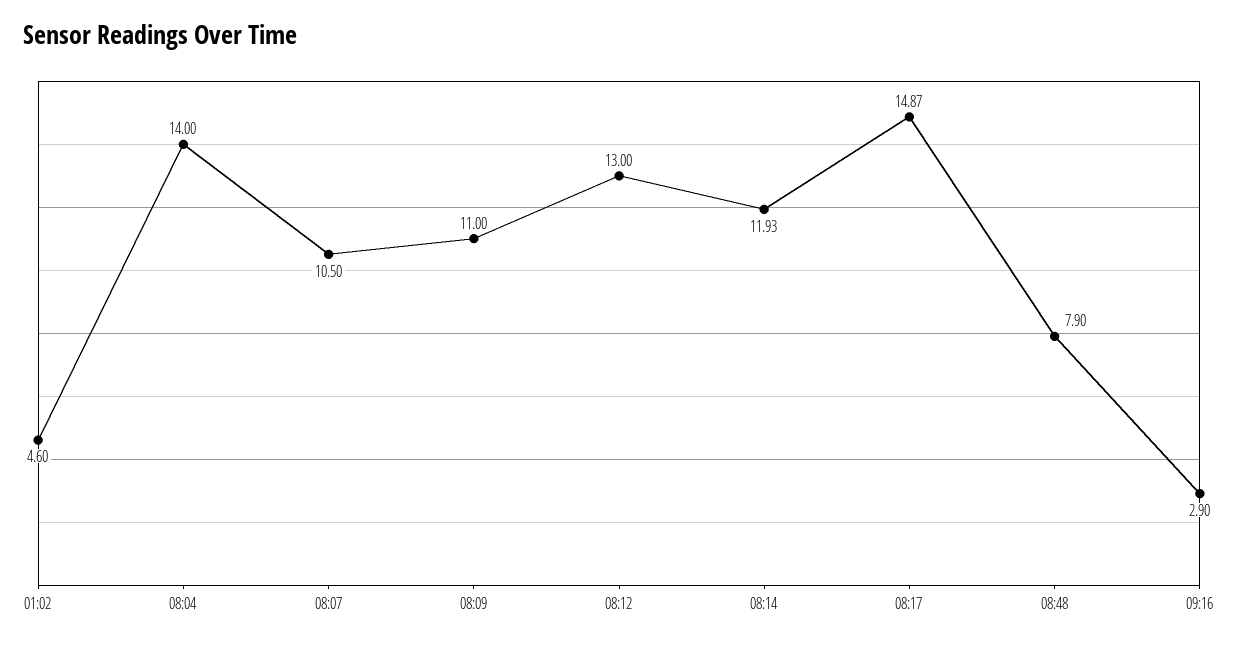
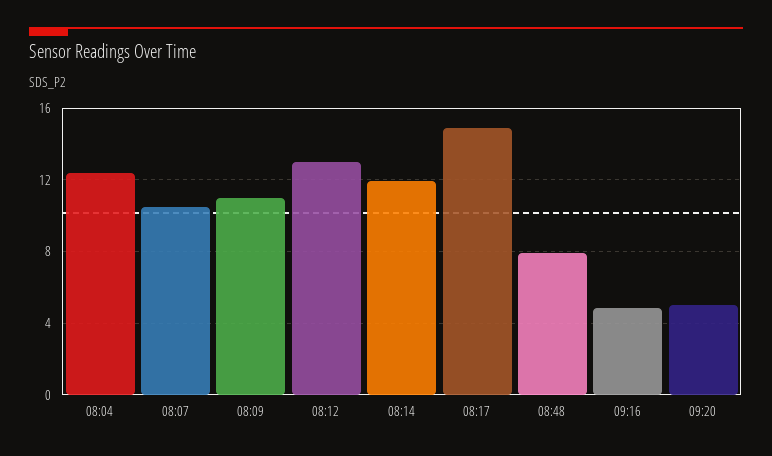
01:02: 4.6 -> none
08:04: 14 -> 12.5
09:16: 2.9 -> 5
09:20: none -> 5

